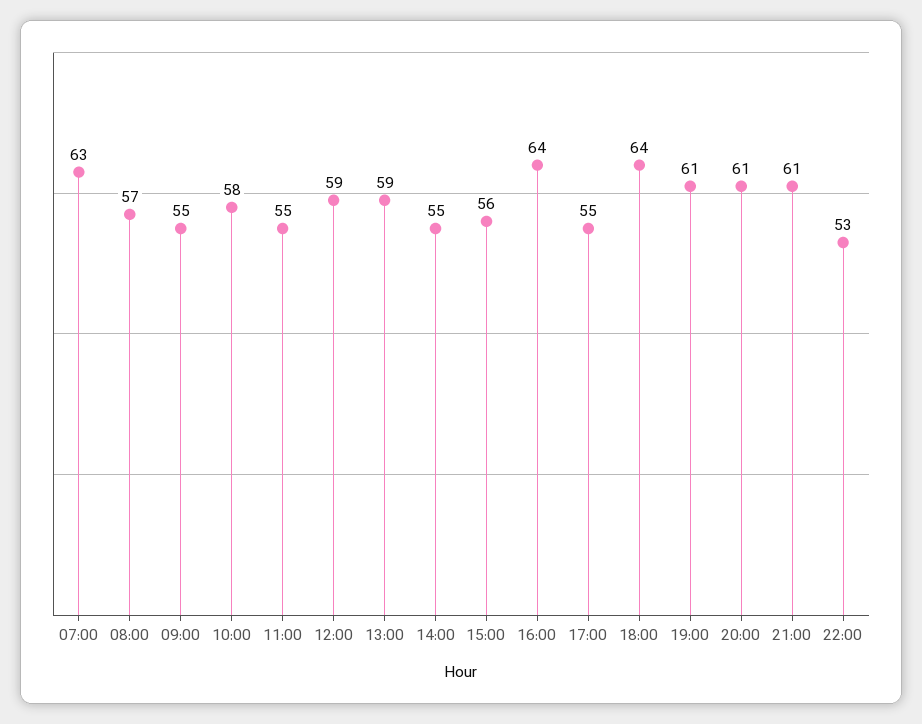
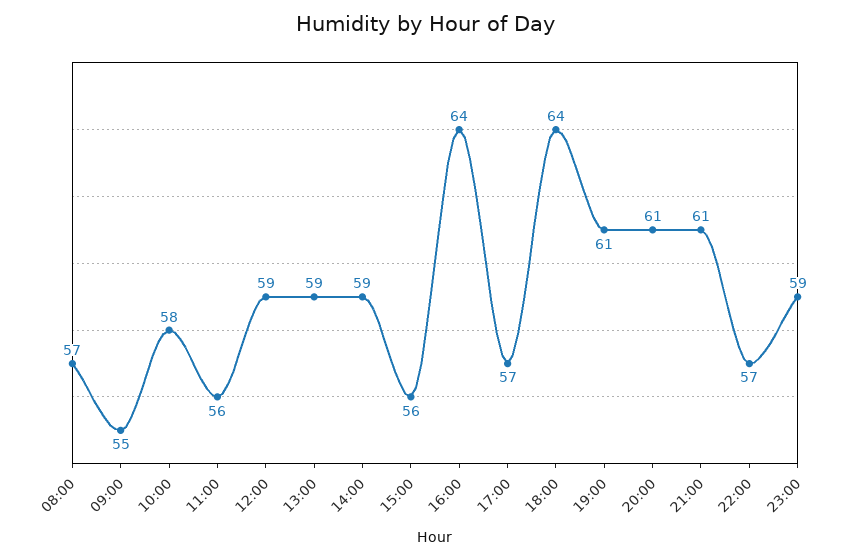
07:00: 63 -> none
11:00: 55 -> 56
14:00: 55 -> 59
17:00: 55 -> 57
22:00: 53 -> 57
23:00: none -> 59

